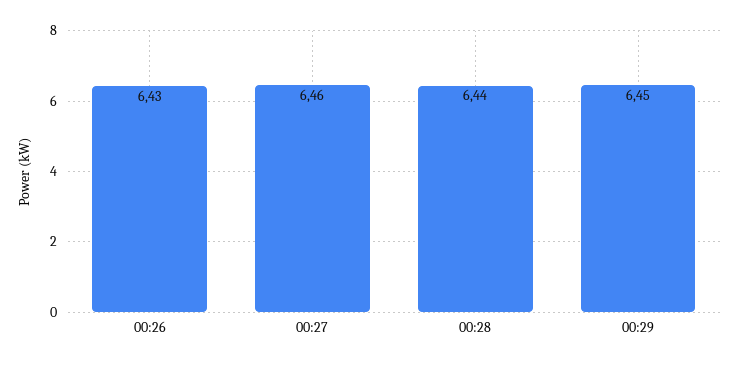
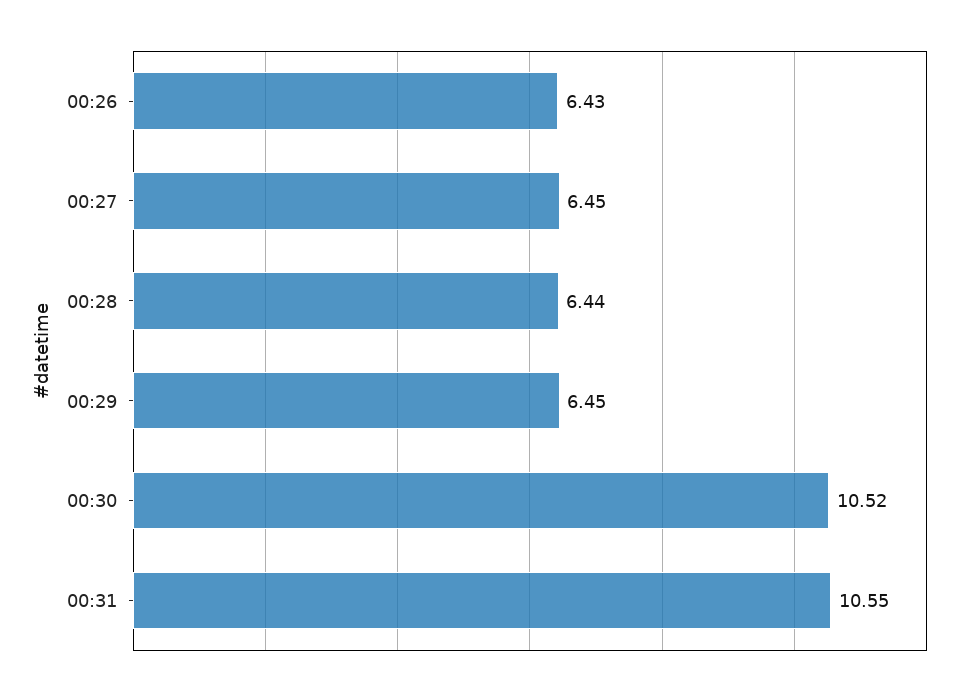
00:27: 6.46 -> 6.45
00:30: none -> 10.52
00:31: none -> 10.55

